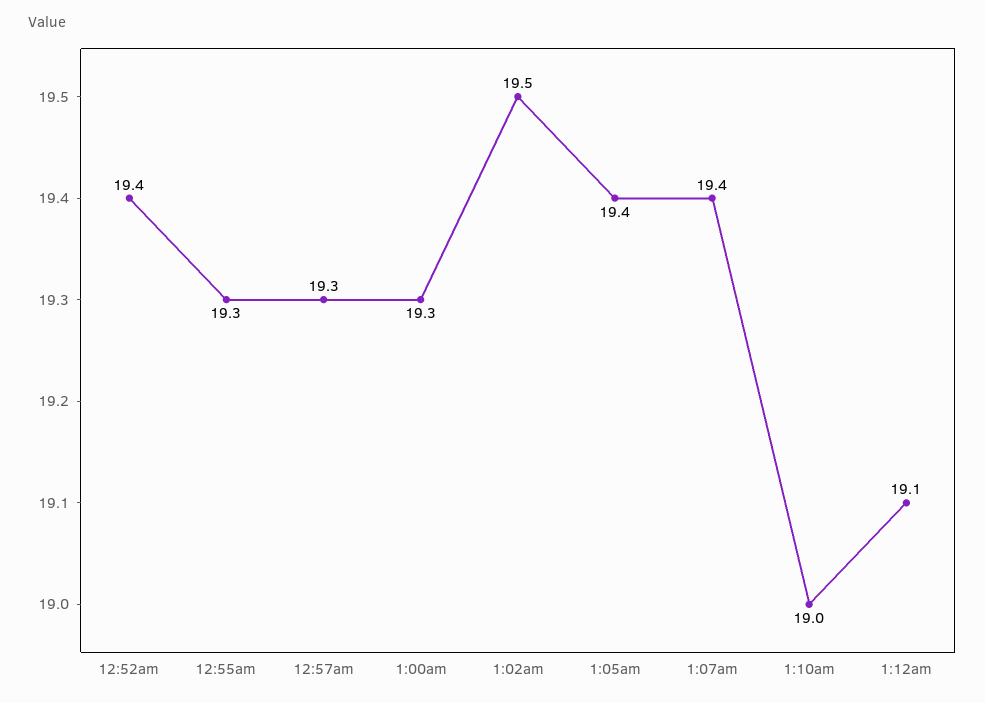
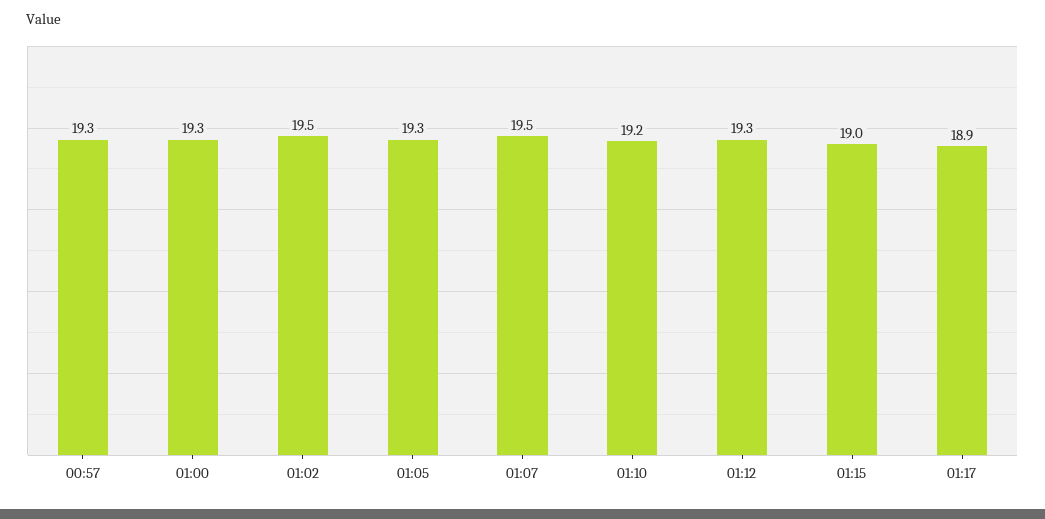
12:52am: 19.4 -> none
12:55am: 19.3 -> none
1:05am: 19.4 -> 19.3
1:07am: 19.4 -> 19.5
1:10am: 19 -> 19.2
1:12am: 19.1 -> 19.3
01:15: none -> 19
01:17: none -> 18.9

